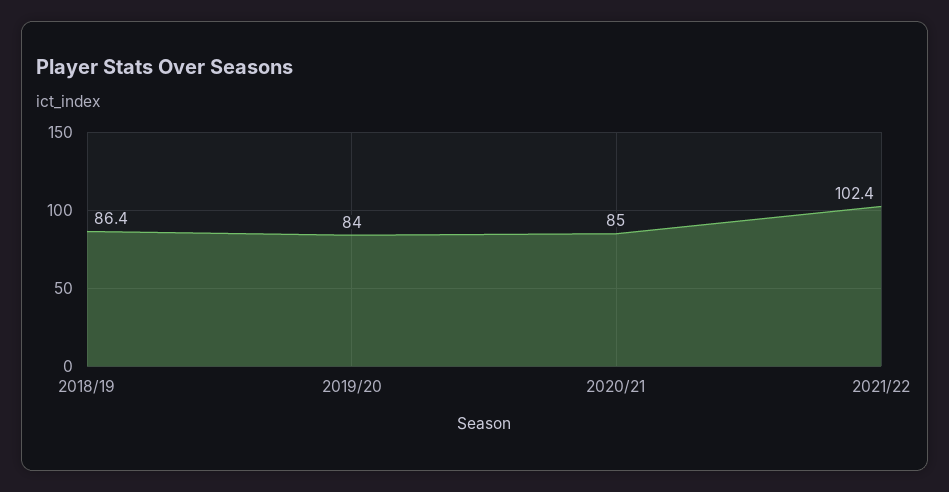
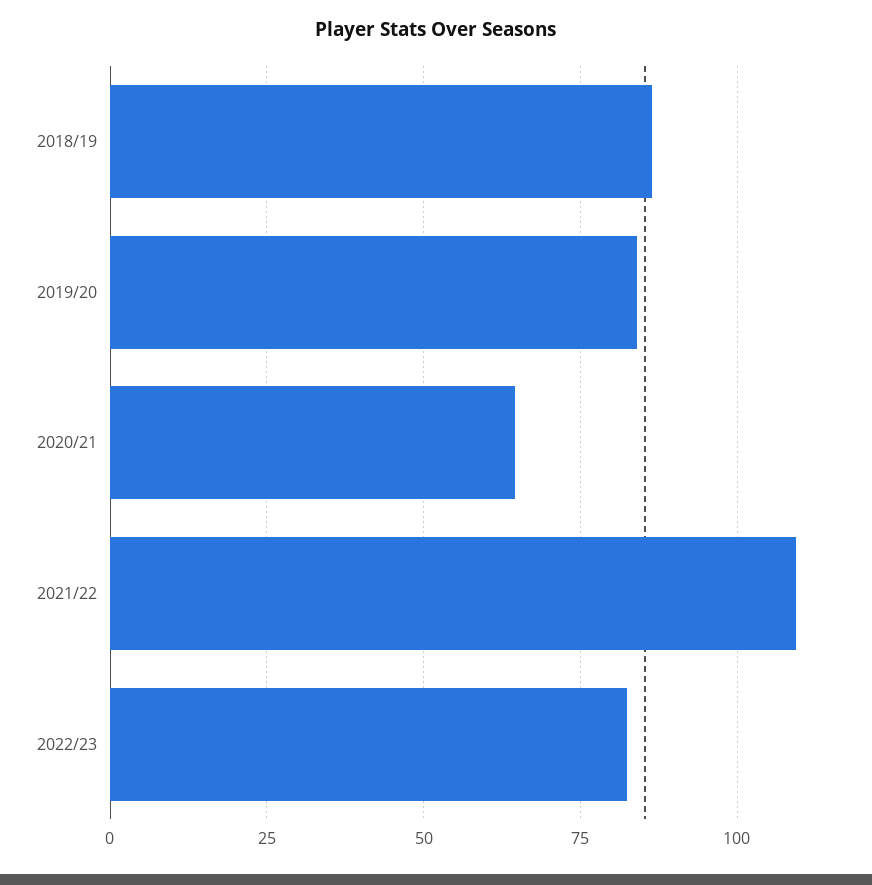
2020/21: 85 -> 65
2021/22: 102.4 -> 110
2022/23: none -> 82.5

